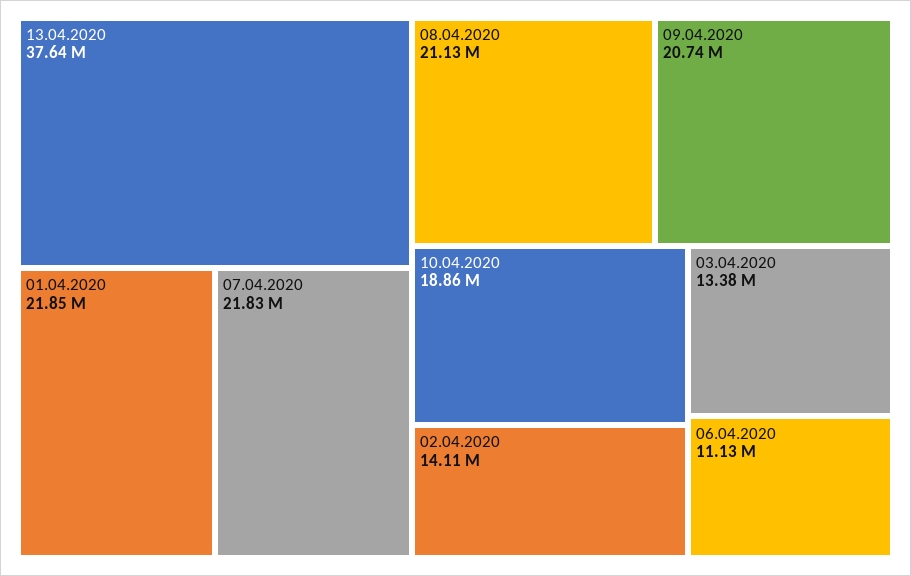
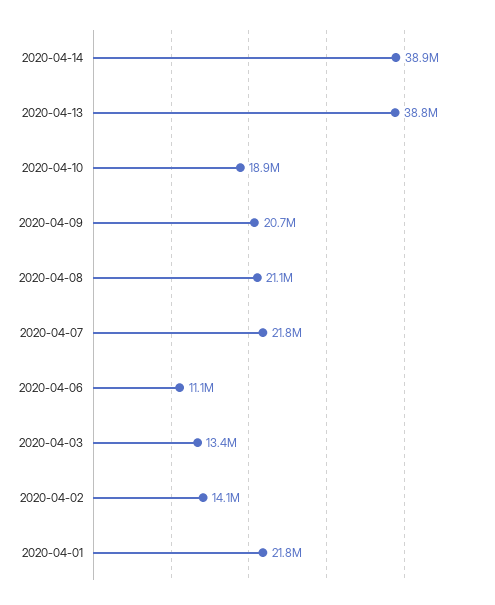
13.04.2020: 37640000 -> 38800000
2020-04-14: none -> 38900000

